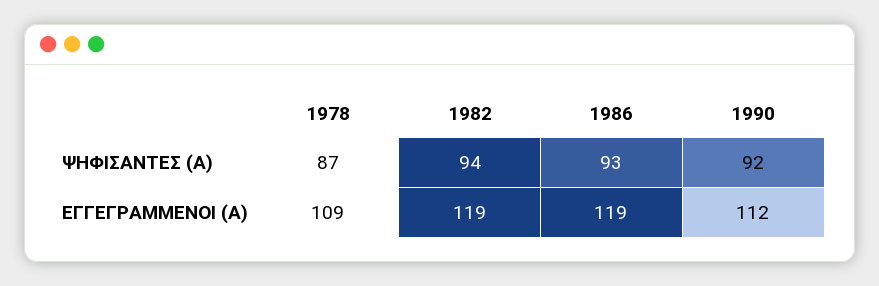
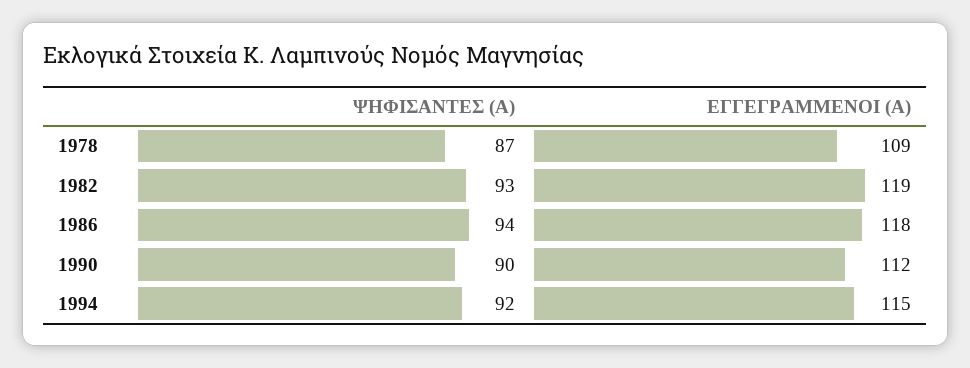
1982, ΨΗΦΙΣΑΝΤΕΣ (Α): 94 -> 93
1986, ΨΗΦΙΣΑΝΤΕΣ (Α): 93 -> 94
1990, ΨΗΦΙΣΑΝΤΕΣ (Α): 92 -> 90
1986, ΕΓΓΕΓΡΑΜΜΕΝΟΙ (Α): 119 -> 118
1994, ΨΗΦΙΣΑΝΤΕΣ (Α): none -> 92
1994, ΕΓΓΕΓΡΑΜΜΕΝΟΙ (Α): none -> 115

